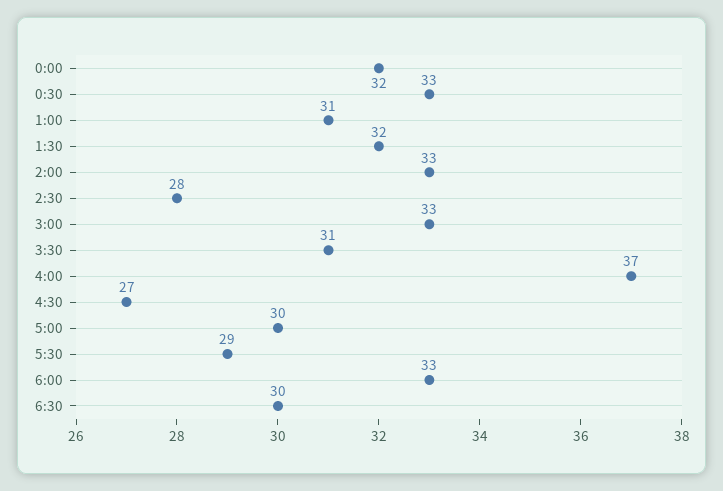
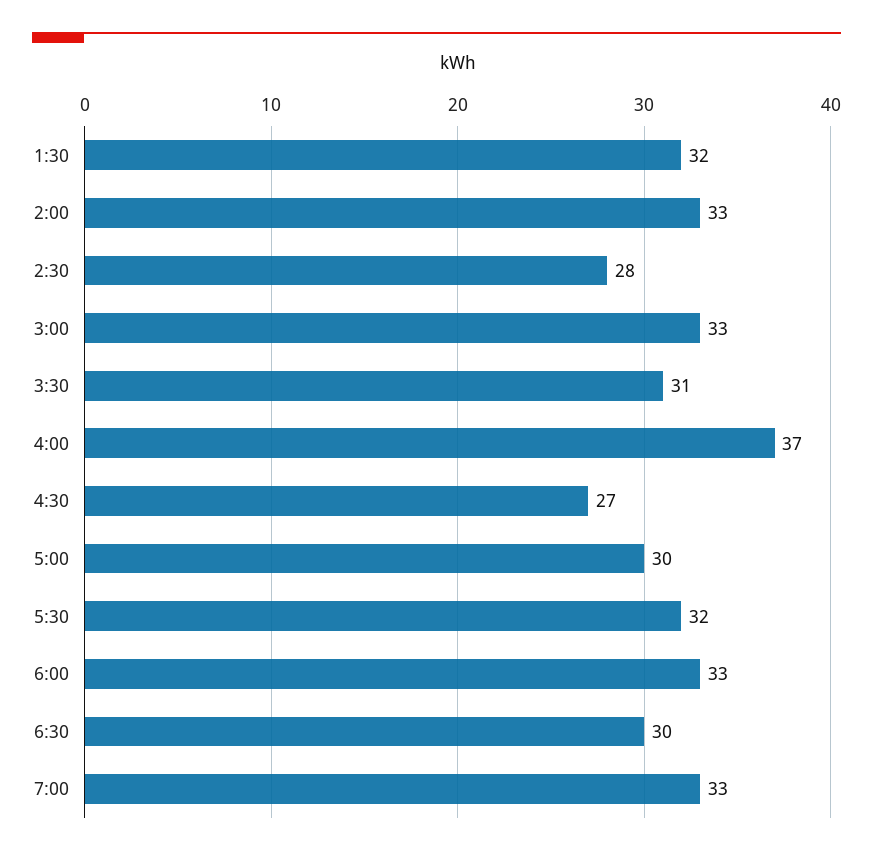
0:00: 32 -> none
0:30: 33 -> none
1:00: 31 -> none
5:30: 29 -> 32
7:00: none -> 33

